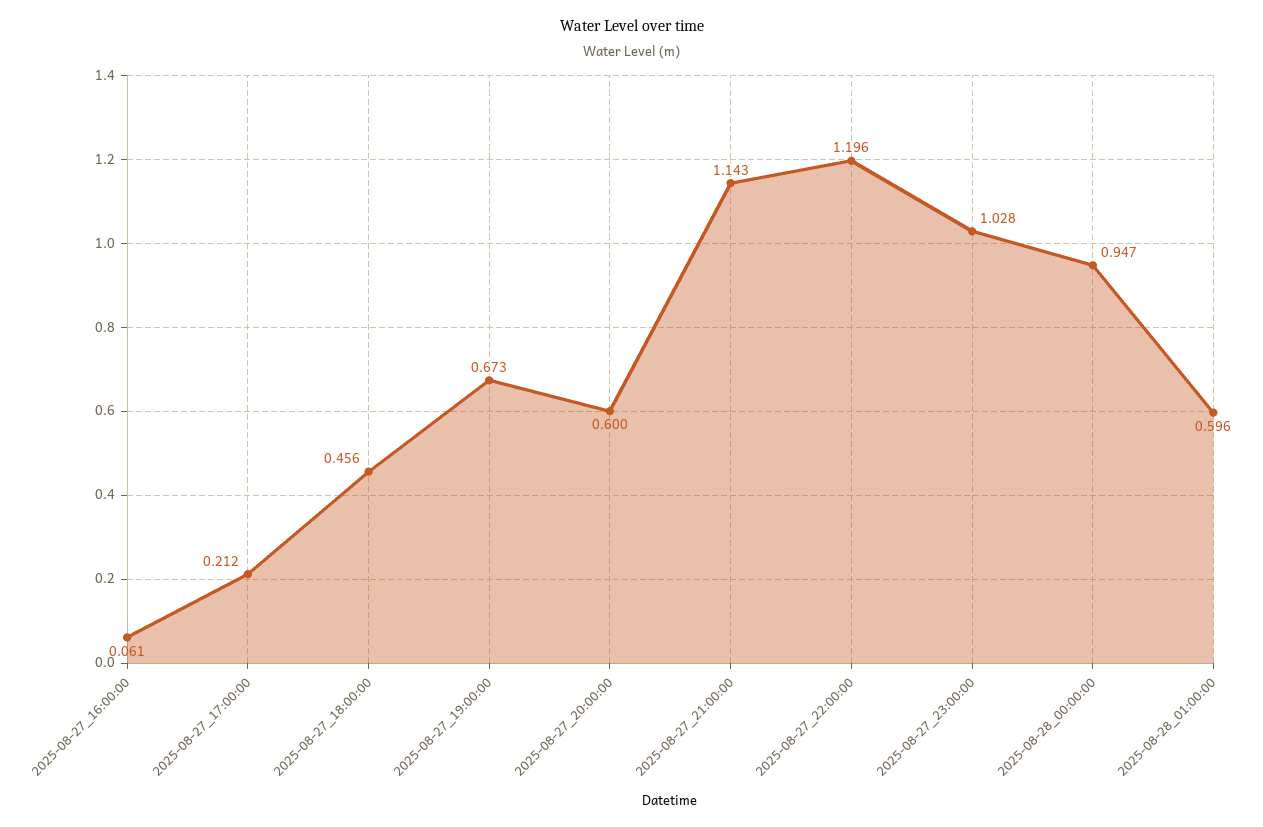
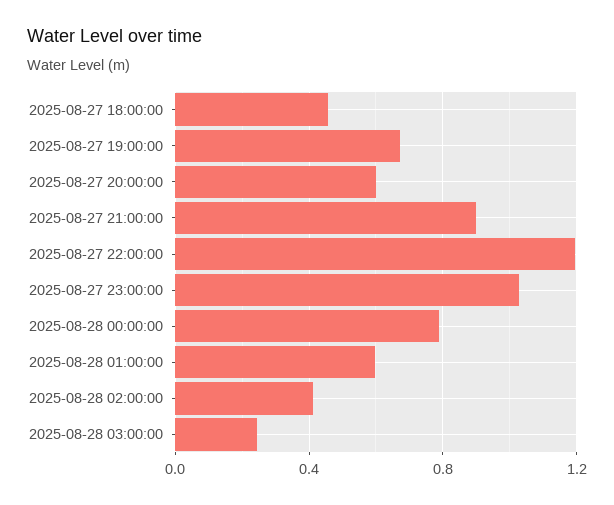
2025-08-27_16:00:00: 0.061 -> none
2025-08-27_17:00:00: 0.212 -> none
2025-08-27_21:00:00: 1.143 -> 0.9
2025-08-28_00:00:00: 0.947 -> 0.8
2025-08-28 02:00:00: none -> 0.4
2025-08-28 03:00:00: none -> 0.25

